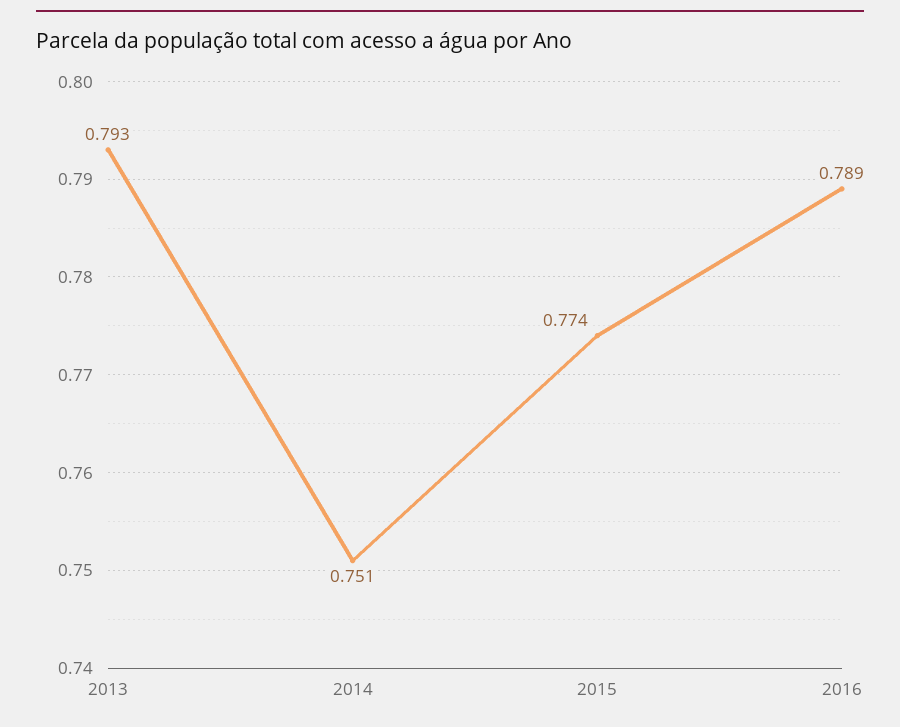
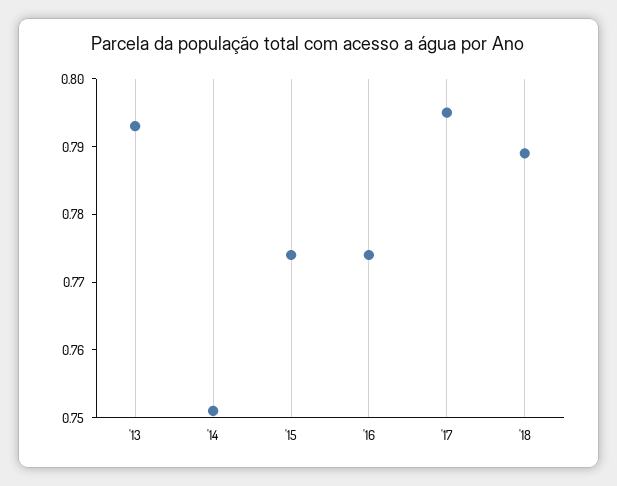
2016: 0.789 -> 0.775
'17: none -> 0.795
'18: none -> 0.79

